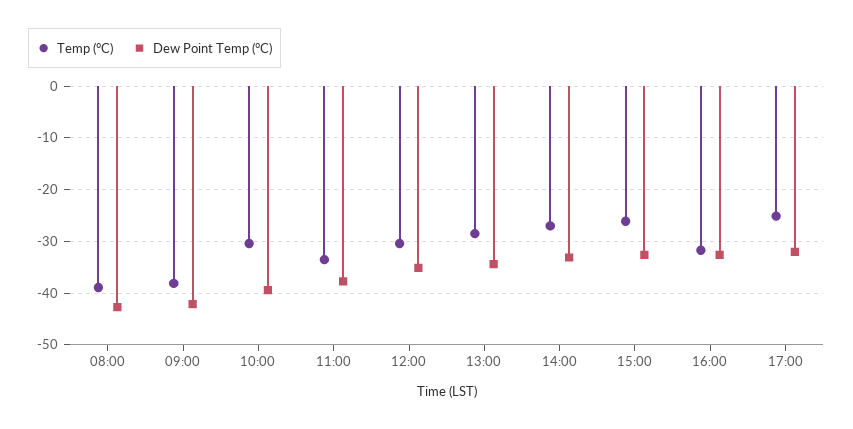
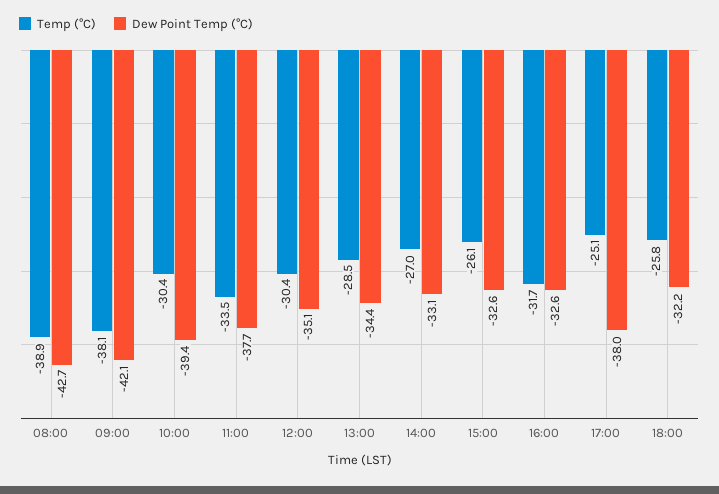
Dew Point Temp (°C), 17:00: -32 -> -38
Temp (°C), 18:00: none -> -25.8
Dew Point Temp (°C), 18:00: none -> -32.2

